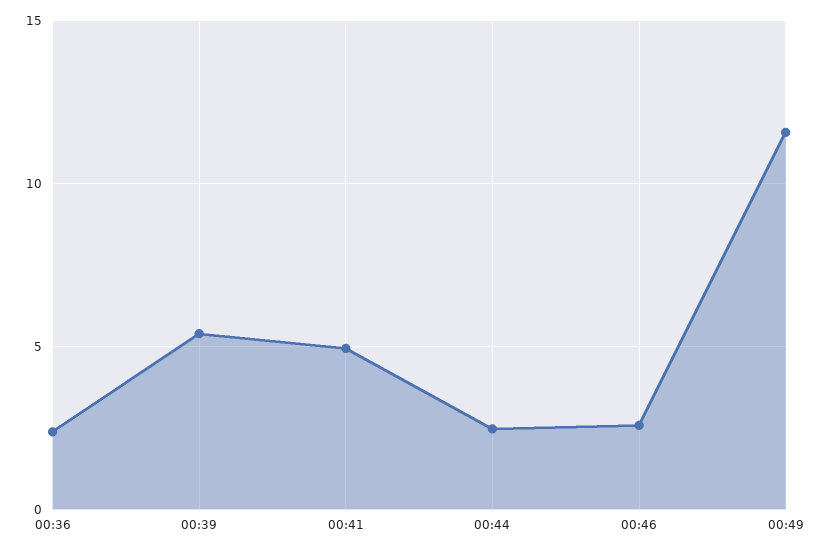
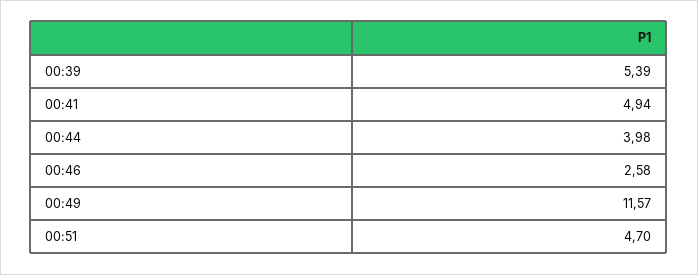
00:36: 2.5 -> none
00:44: 2.5 -> 3.98
00:51: none -> 4.7

